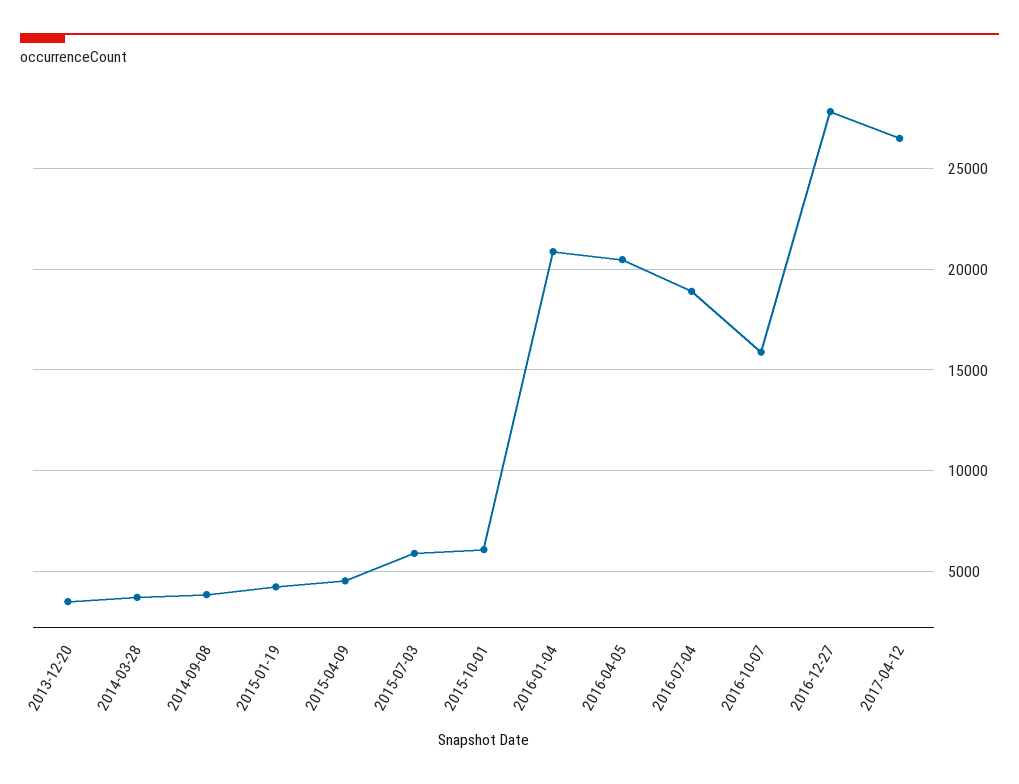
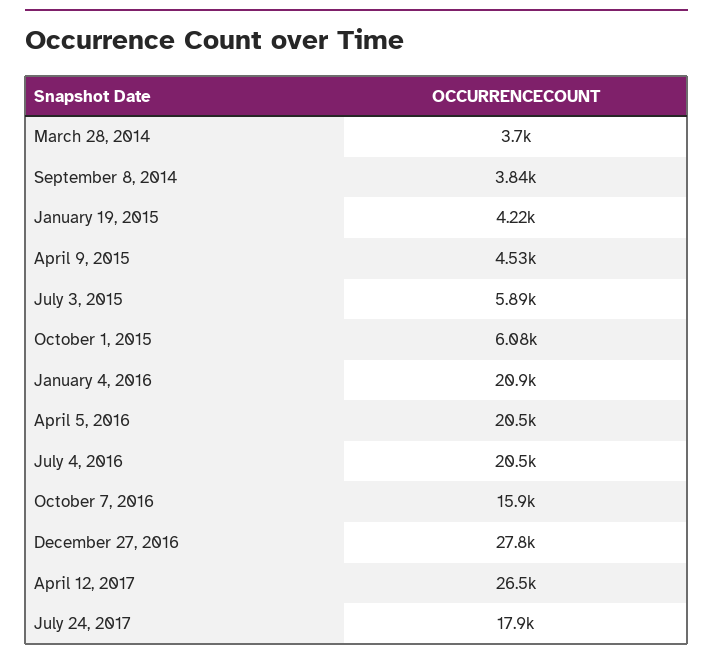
2013-12-20: 3500 -> none
2016-07-04: 19000 -> 20500
July 24, 2017: none -> 17900

